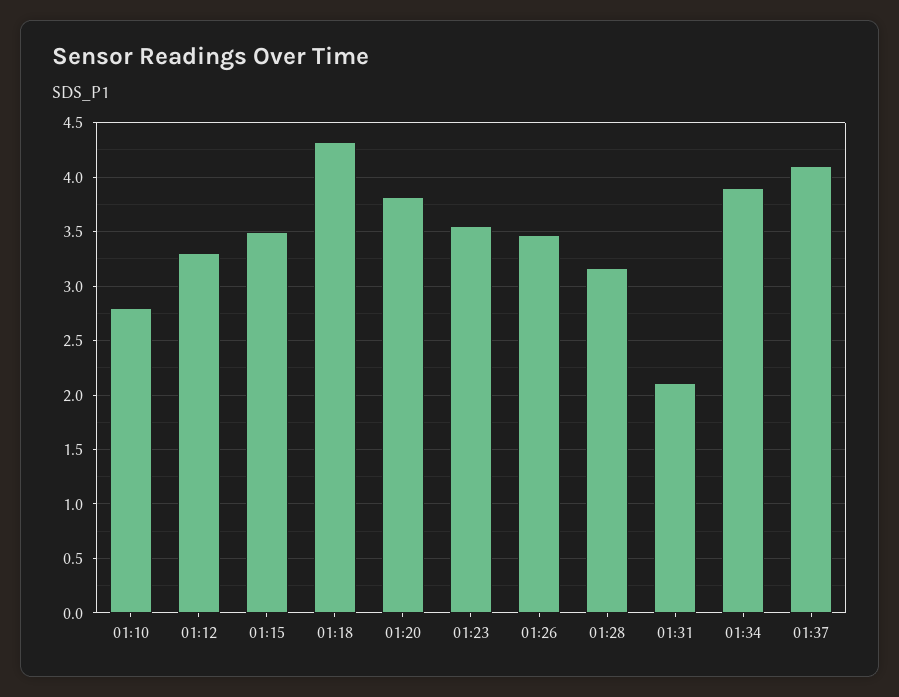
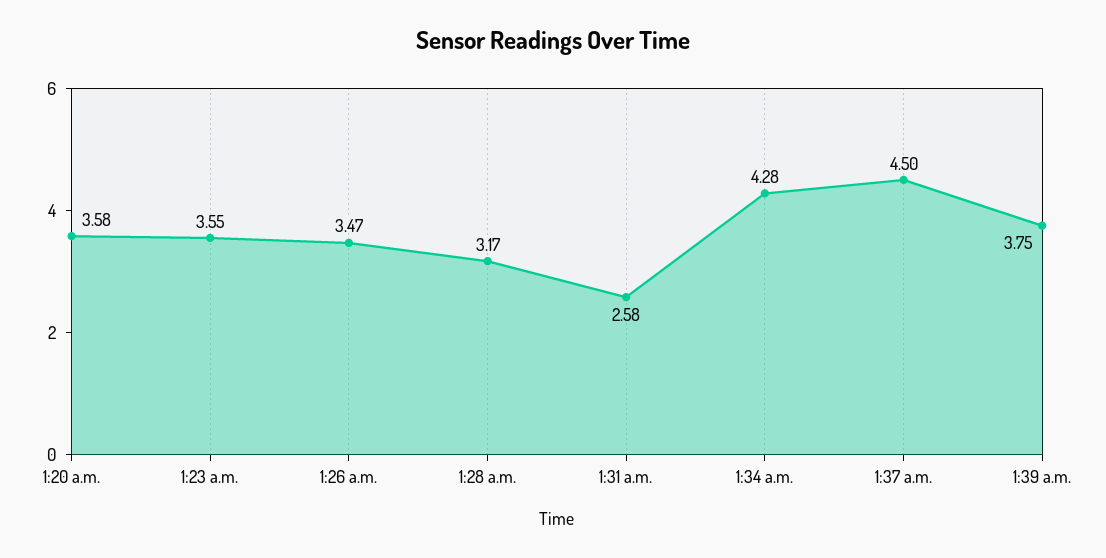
01:10: 2.8 -> none
01:12: 3.3 -> none
01:15: 3.5 -> none
01:18: 4.3 -> none
01:20: 3.8 -> 3.58
01:31: 2.1 -> 2.58
01:34: 3.9 -> 4.28
01:37: 4.1 -> 4.5
1:39 a.m.: none -> 3.75

